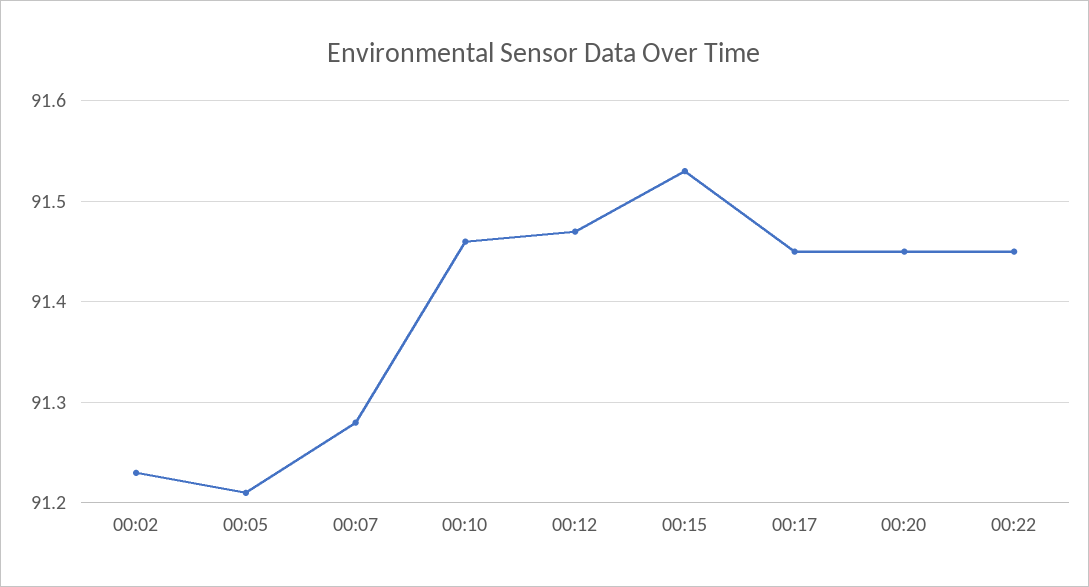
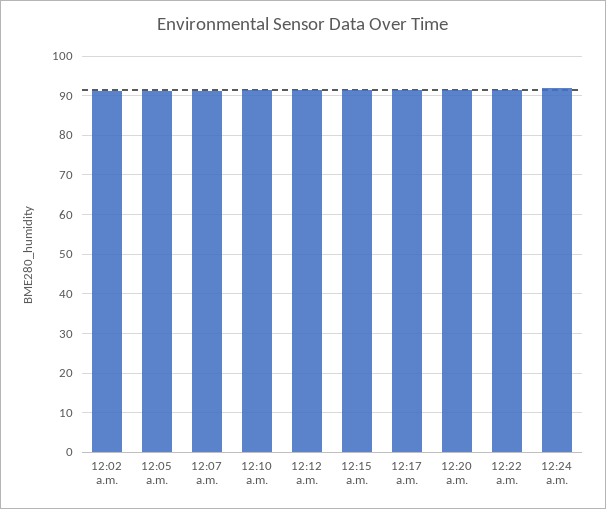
12:24 a.m.: none -> 92

